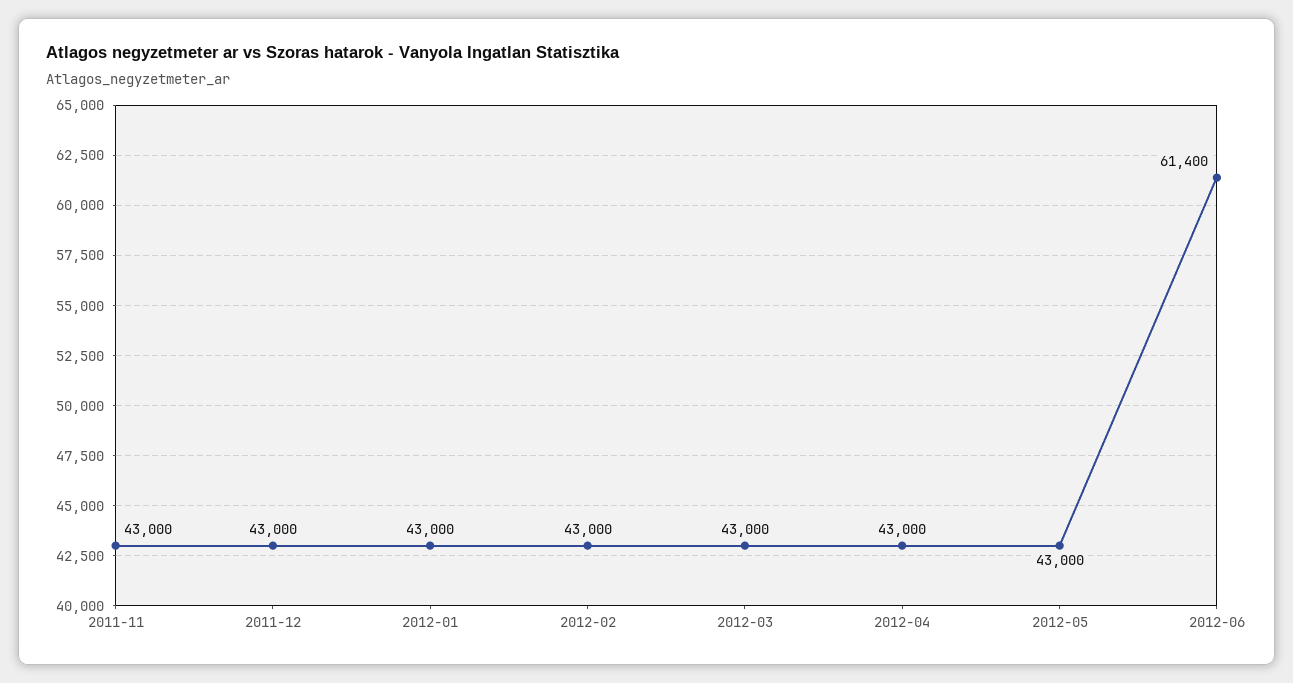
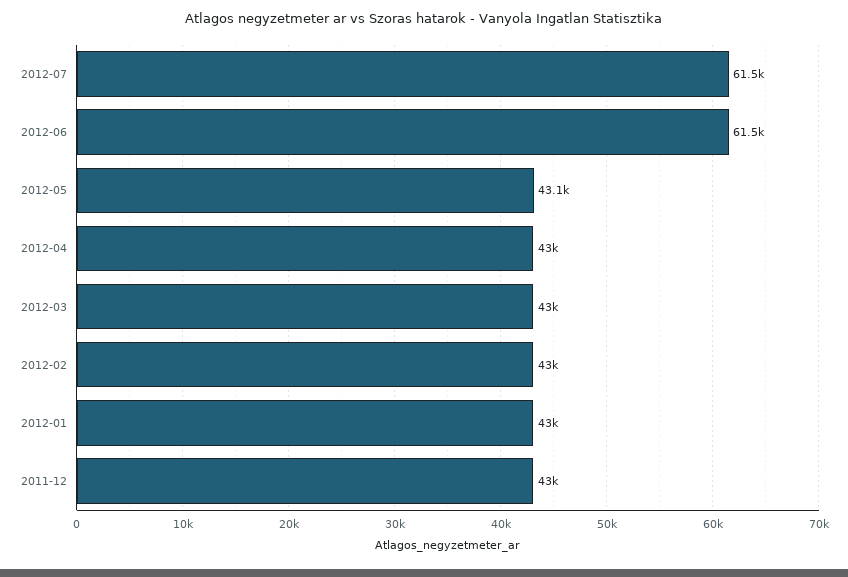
2011-11: 43000 -> none
2012-05: 43000 -> 43100
2012-06: 61400 -> 61500
2012-07: none -> 61500

